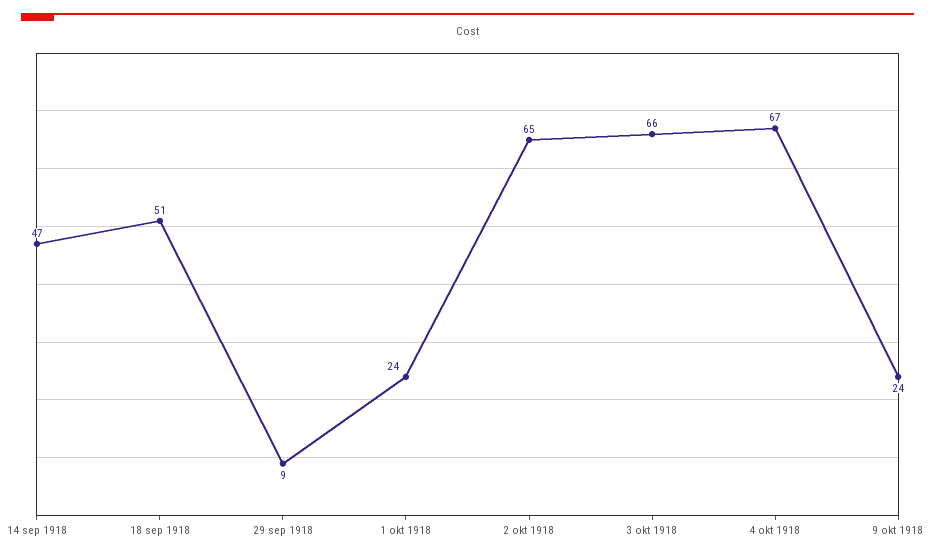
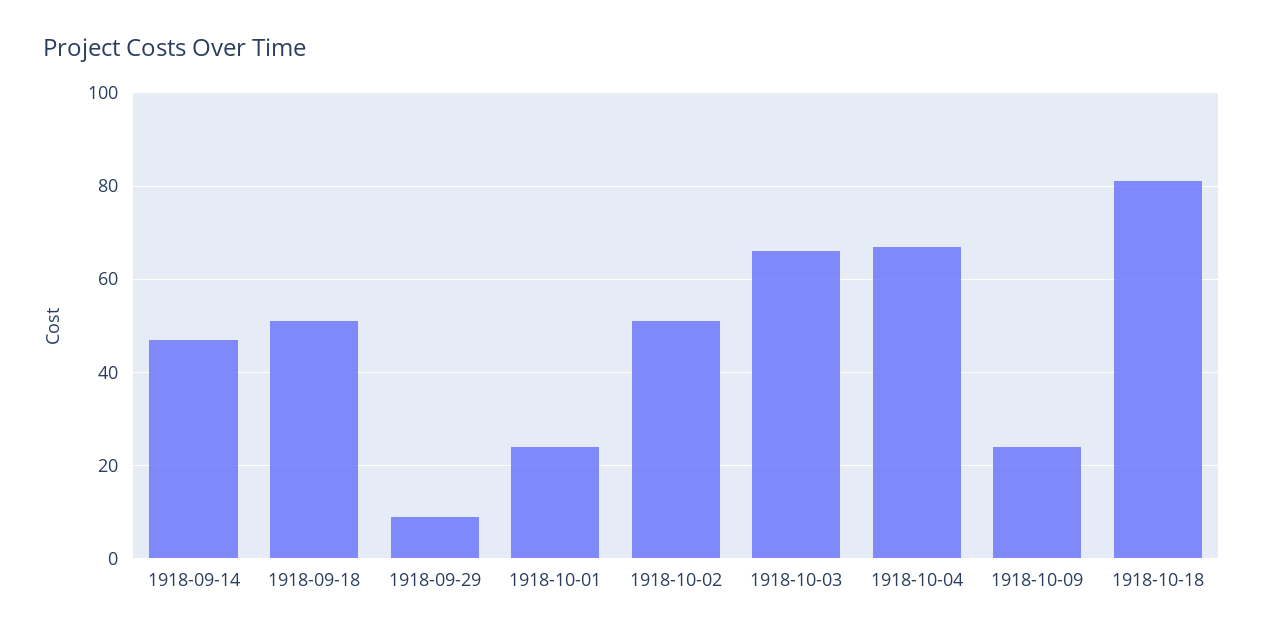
2 okt 1918: 65 -> 50
1918-10-18: none -> 80

